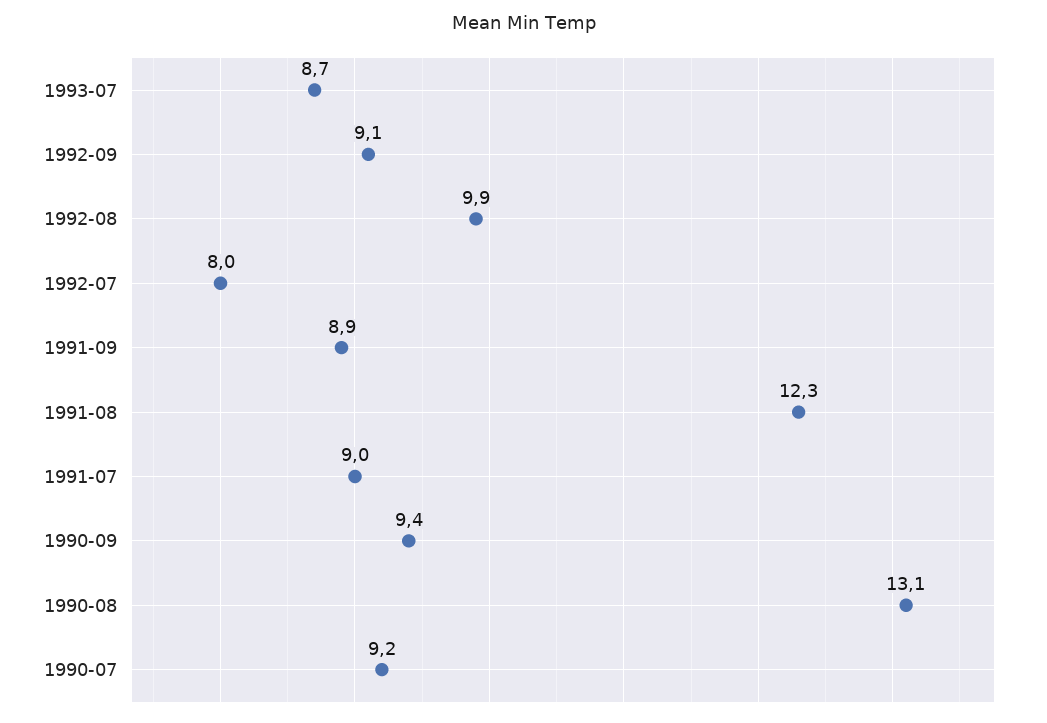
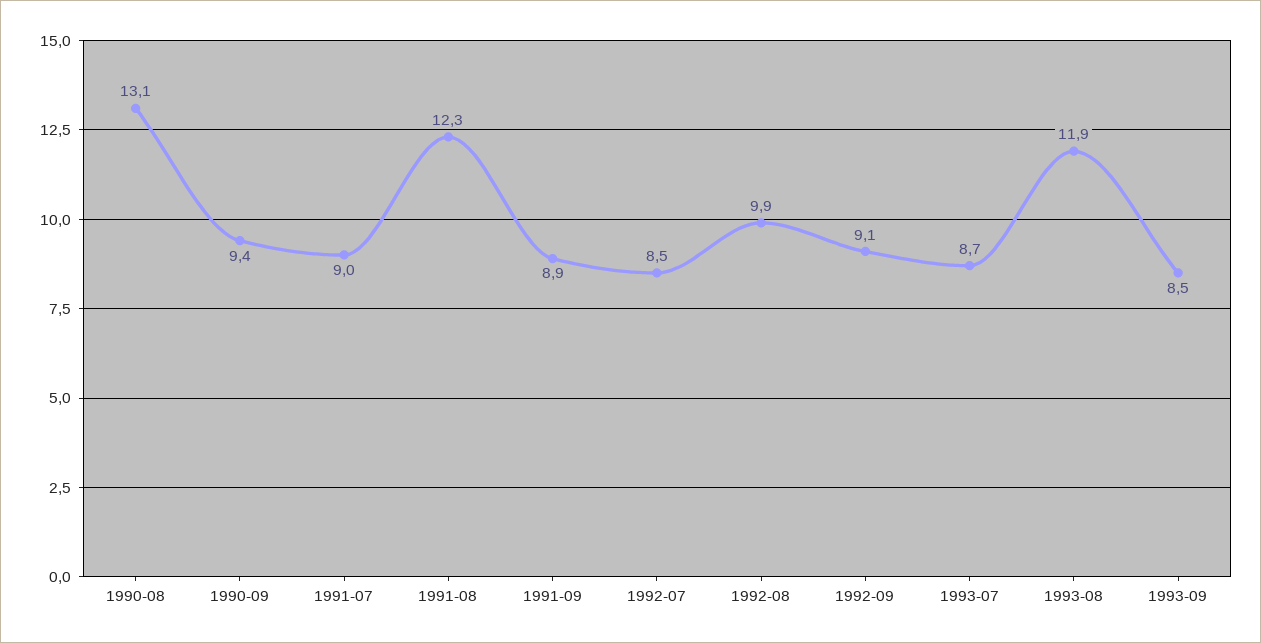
1992-07: 8 -> 8.5
1990-07: 9.2 -> none
1993-08: none -> 11.9
1993-09: none -> 8.5

